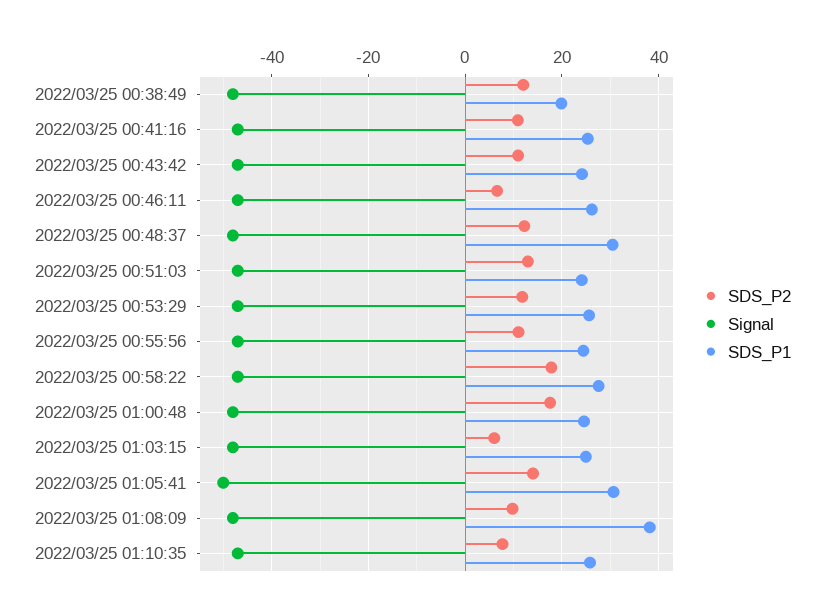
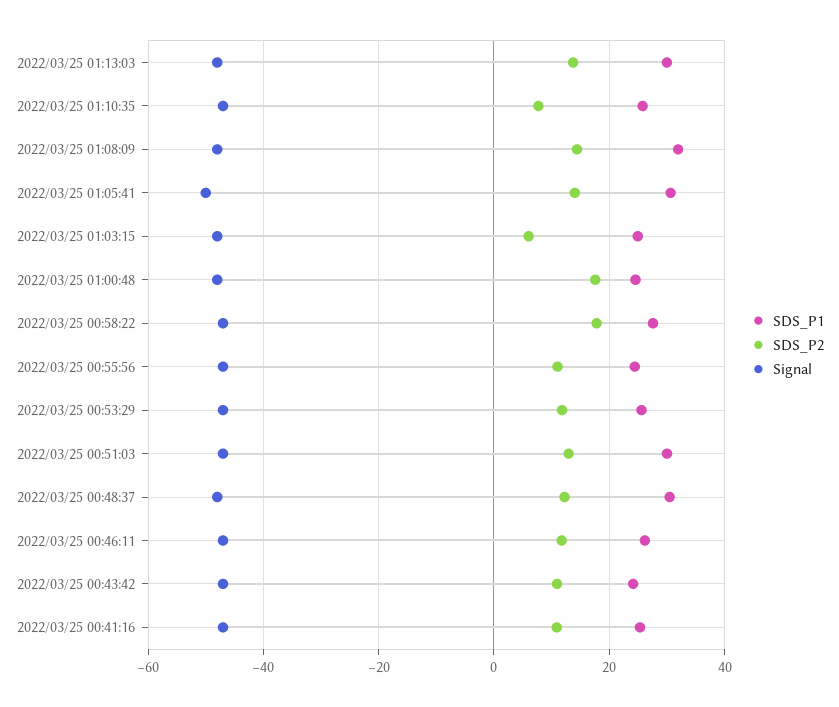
SDS_P2, 2022/03/25 00:38:49: 12 -> none
Signal, 2022/03/25 00:38:49: -48 -> none
SDS_P1, 2022/03/25 00:38:49: 20 -> none
SDS_P2, 2022/03/25 00:46:11: 6 -> 12
SDS_P1, 2022/03/25 00:51:03: 24 -> 30
SDS_P2, 2022/03/25 01:08:09: 10 -> 14
SDS_P1, 2022/03/25 01:08:09: 38 -> 32
SDS_P1, 2022/03/25 01:13:03: none -> 30
SDS_P2, 2022/03/25 01:13:03: none -> 14
Signal, 2022/03/25 01:13:03: none -> -48

